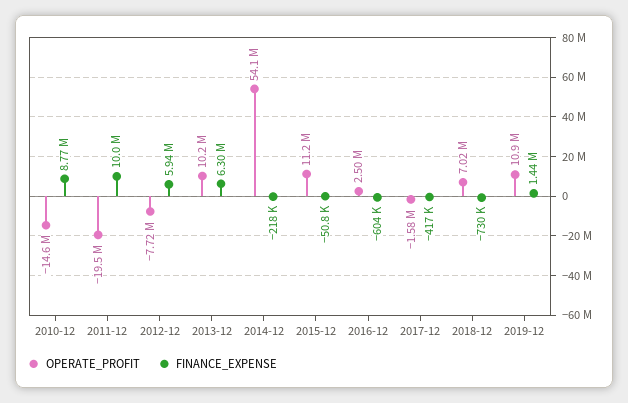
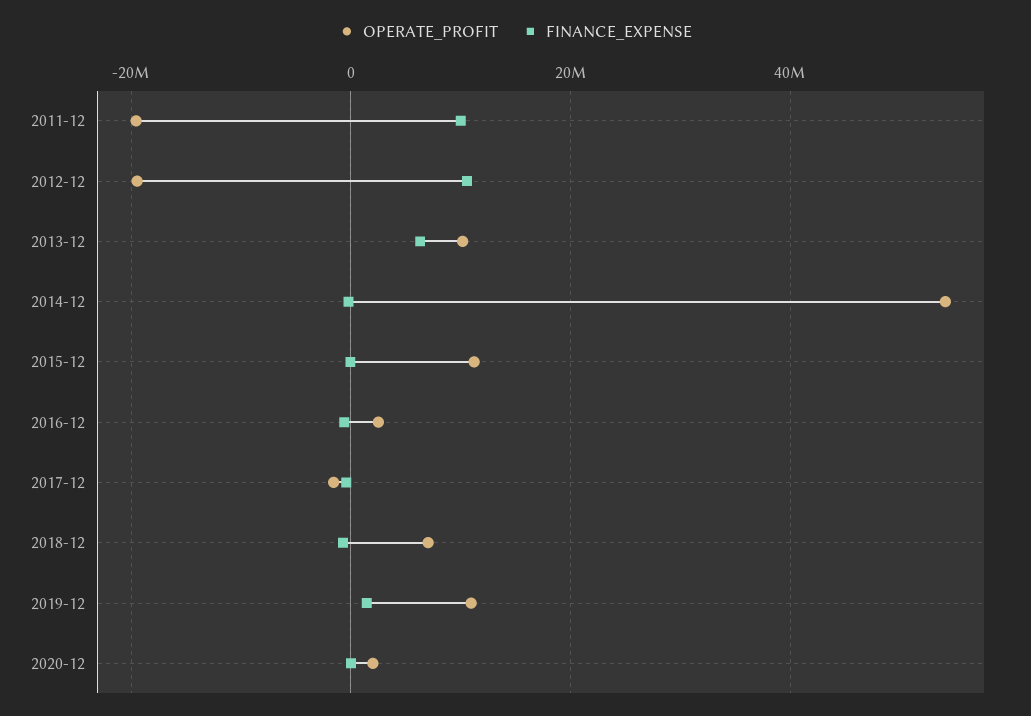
OPERATE_PROFIT, 2010-12: -14600000 -> none
FINANCE_EXPENSE, 2010-12: 8770000 -> none
OPERATE_PROFIT, 2012-12: -7720000 -> -20000000
FINANCE_EXPENSE, 2012-12: 5940000 -> 10000000
OPERATE_PROFIT, 2020-12: none -> 2000000
FINANCE_EXPENSE, 2020-12: none -> 0

